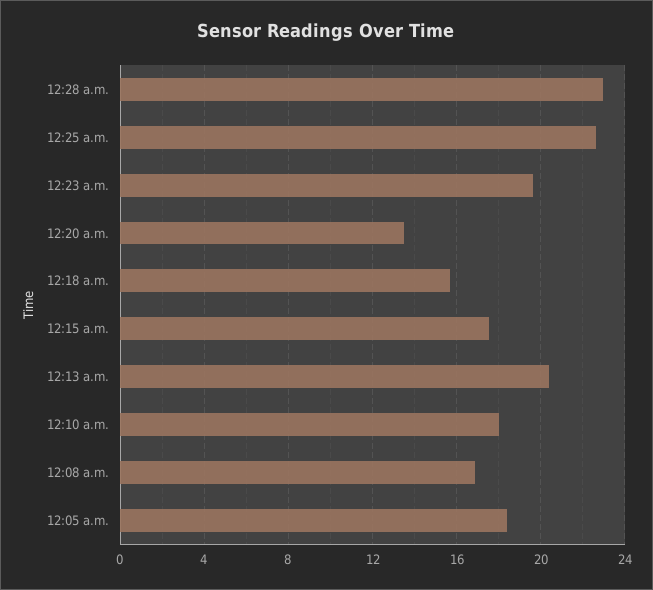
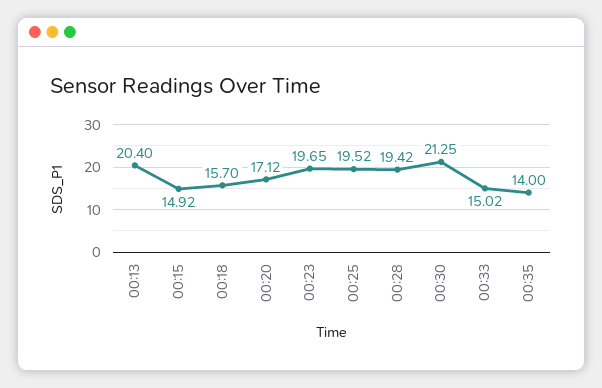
12:28 a.m.: 23 -> 19.42
12:25 a.m.: 22.5 -> 19.52
12:20 a.m.: 13.5 -> 17.12
12:15 a.m.: 17.5 -> 14.92
12:10 a.m.: 18 -> none
12:08 a.m.: 17 -> none
12:05 a.m.: 18.5 -> none
00:30: none -> 21.25
00:33: none -> 15.02
00:35: none -> 14

